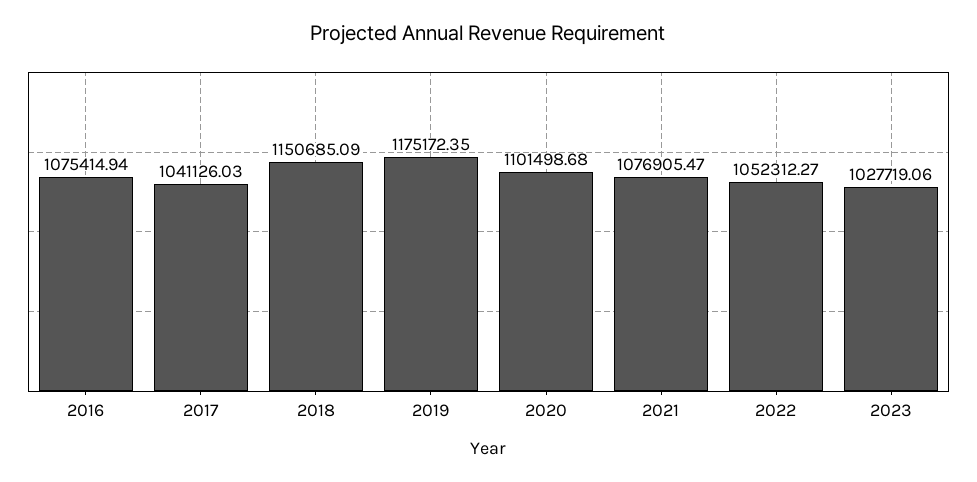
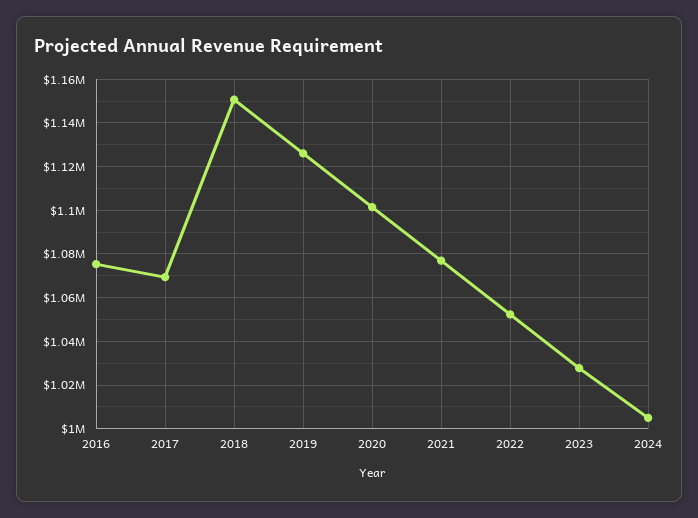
2017: 1041126.03 -> 1070000
2019: 1175172.35 -> 1125000
2024: none -> 1005000

